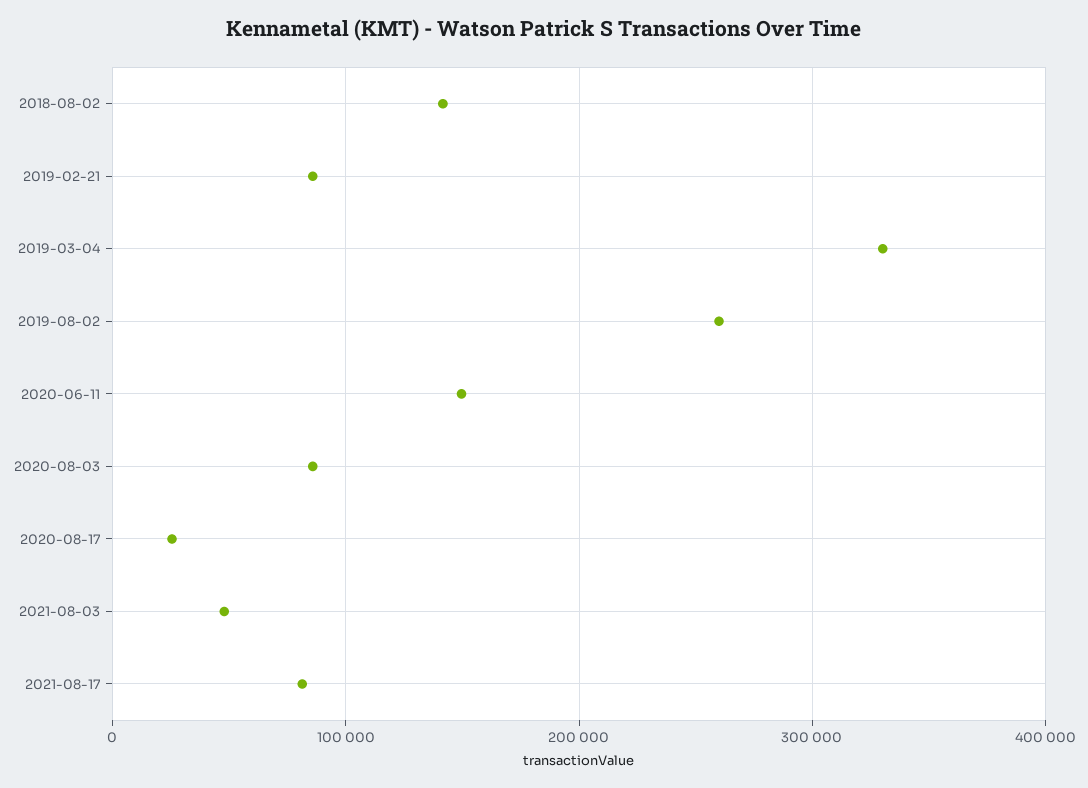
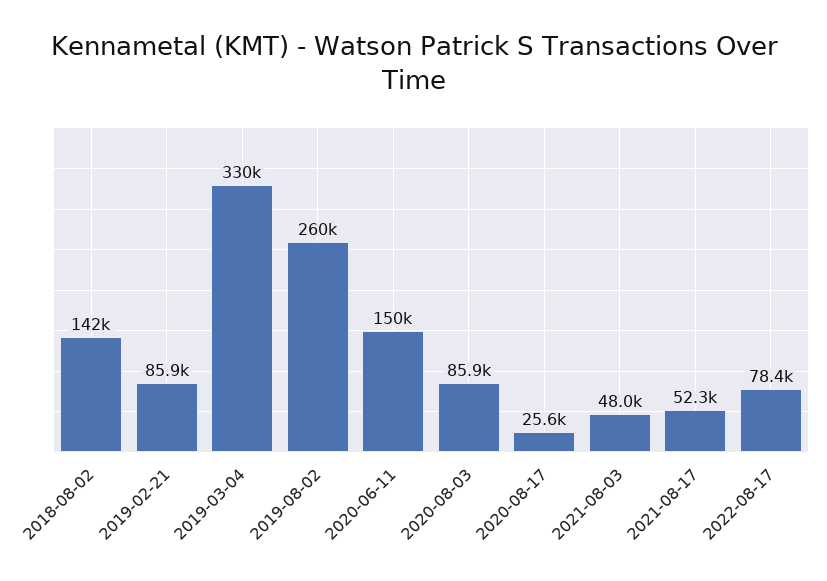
2021-08-17: 80000 -> 52300
2022-08-17: none -> 78400

